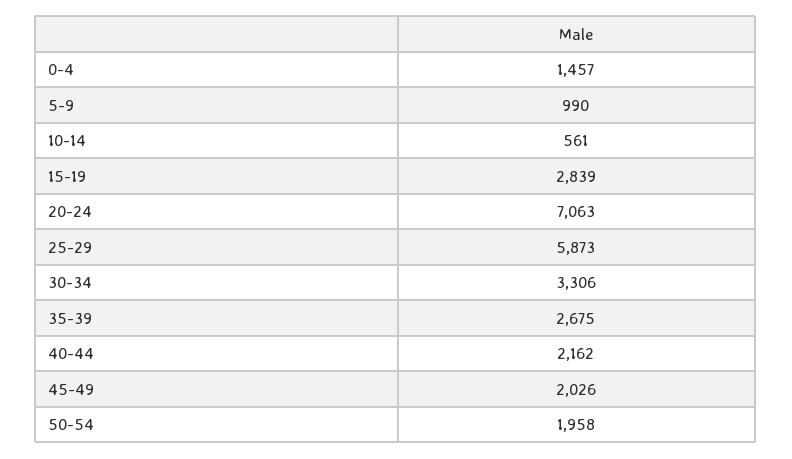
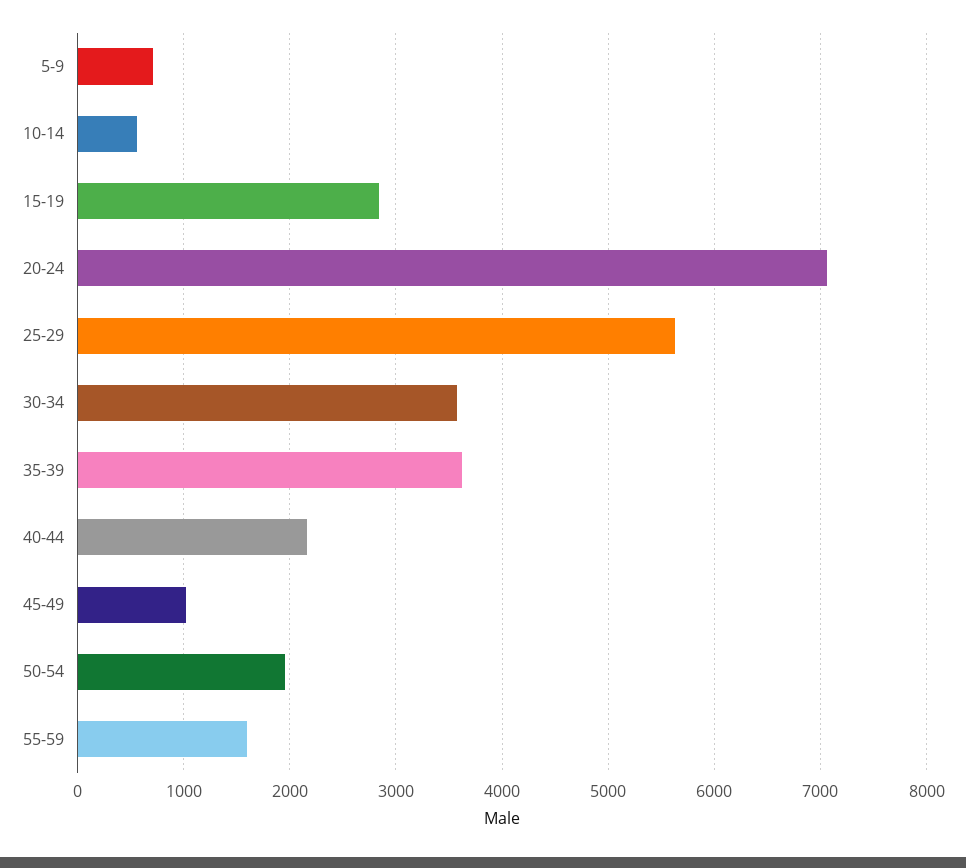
0-4: 1457 -> none
5-9: 990 -> 700
25-29: 5873 -> 5600
30-34: 3306 -> 3600
35-39: 2675 -> 3600
45-49: 2026 -> 1000
55-59: none -> 1600

